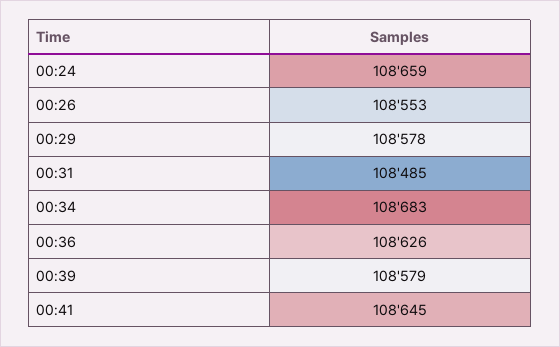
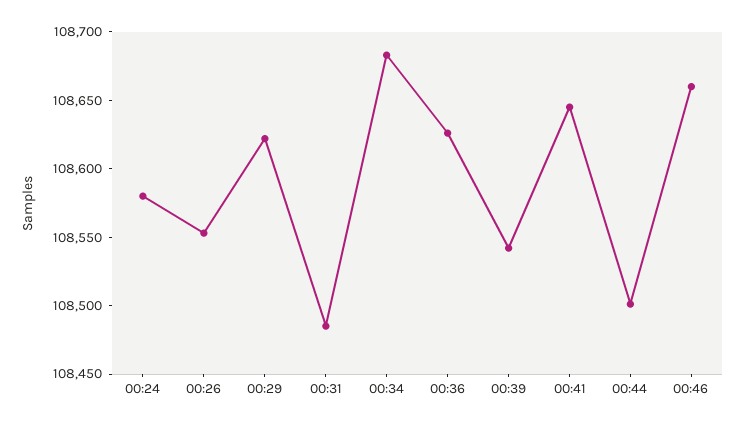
00:24: 108659 -> 108580
00:29: 108578 -> 108620
00:39: 108579 -> 108540
00:44: none -> 108500
00:46: none -> 108660

